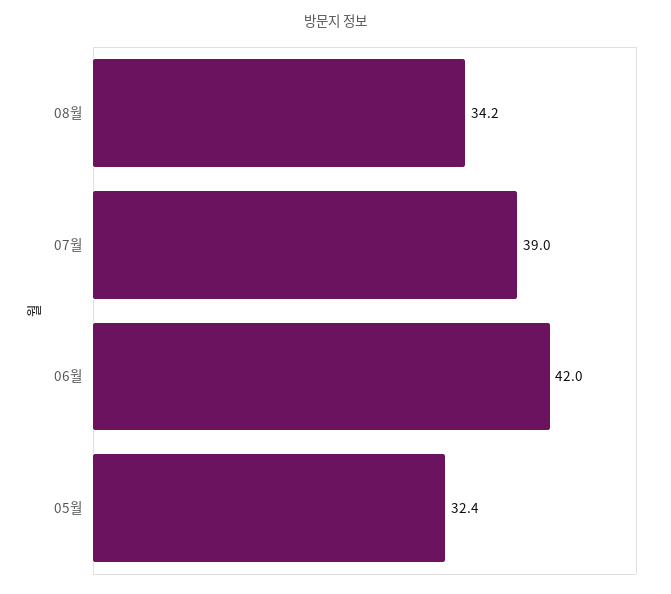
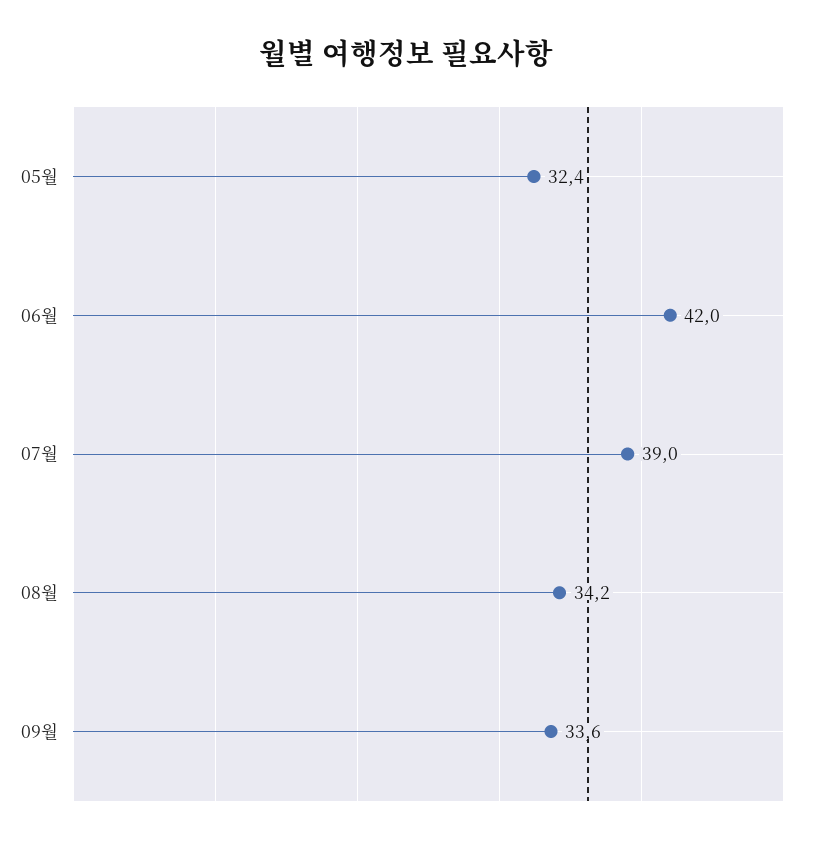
09월: none -> 33.6

